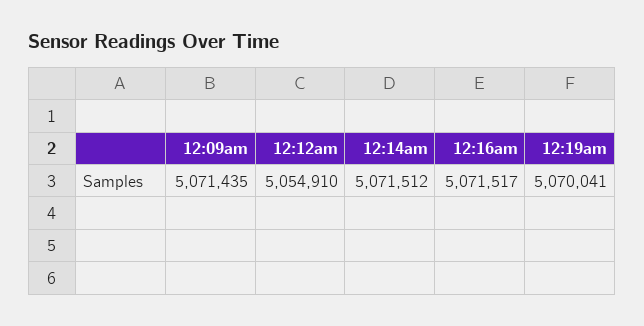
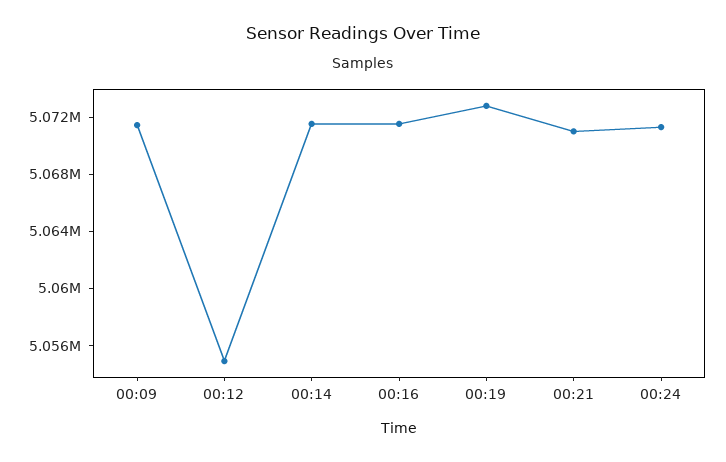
12:19am: 5070041 -> 5073000
00:21: none -> 5071000
00:24: none -> 5071000

